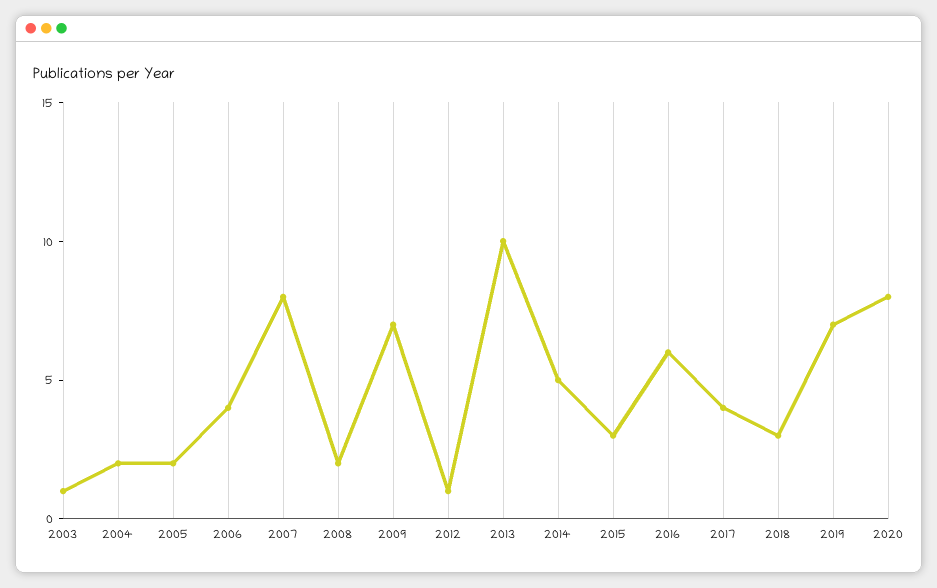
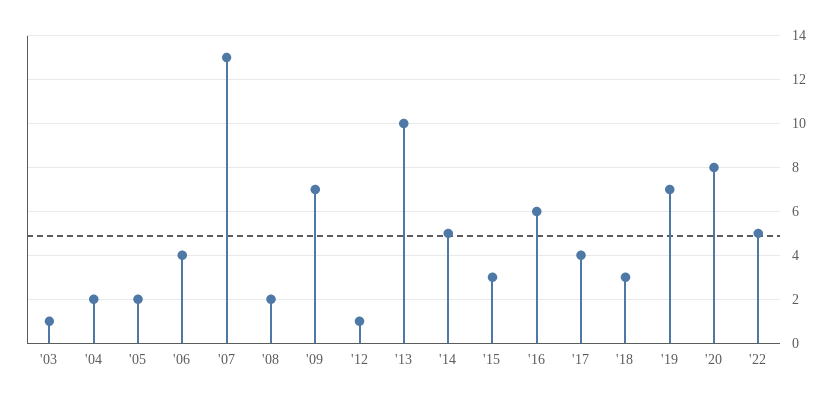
2007: 8 -> 13
'22: none -> 5

